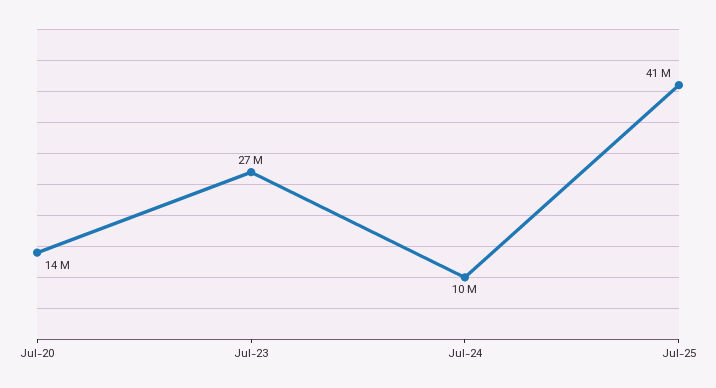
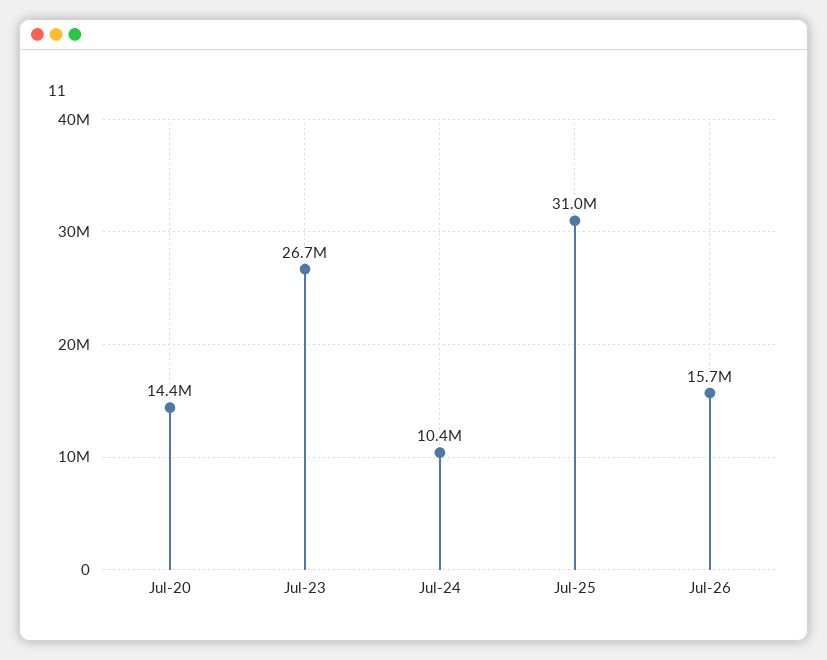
Jul-25: 41000000 -> 31000000
Jul-26: none -> 15700000

